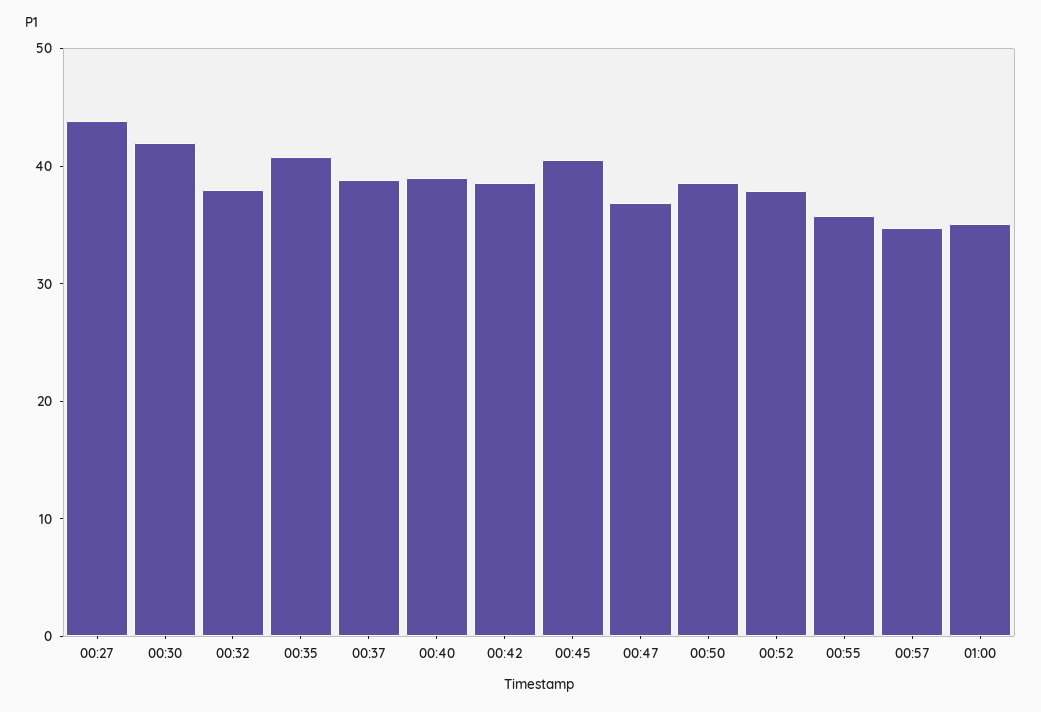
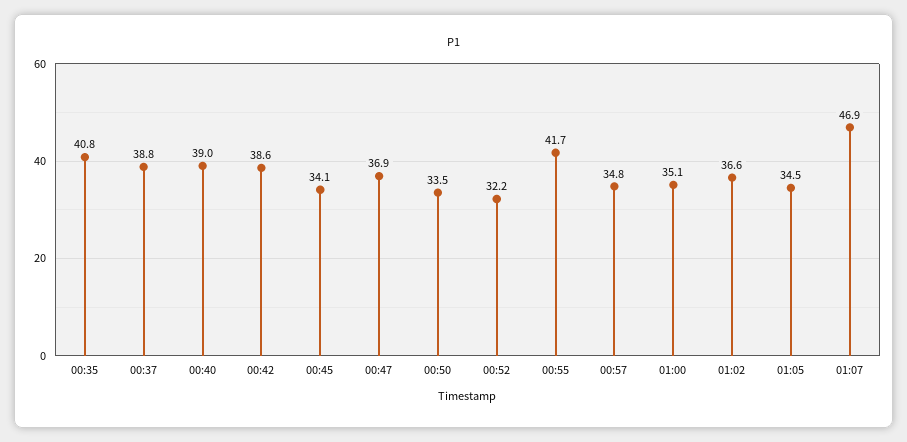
00:27: 44 -> none
00:30: 42 -> none
00:32: 38 -> none
00:45: 40 -> 34.1
00:50: 38 -> 33.5
00:52: 38 -> 32.2
00:55: 36 -> 41.7
01:02: none -> 36.6
01:05: none -> 34.5
01:07: none -> 46.9

